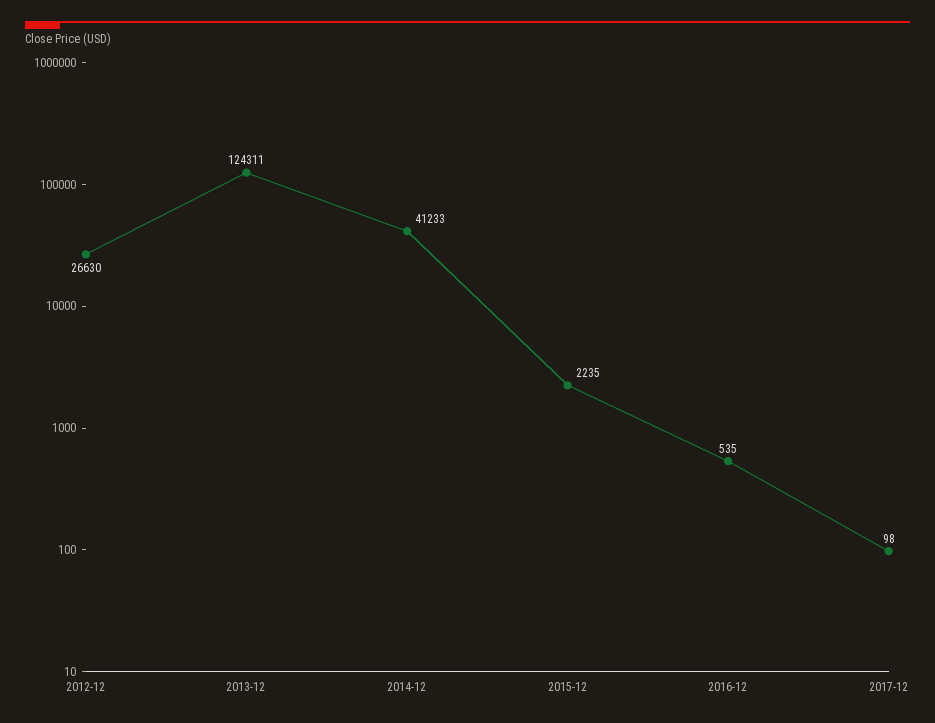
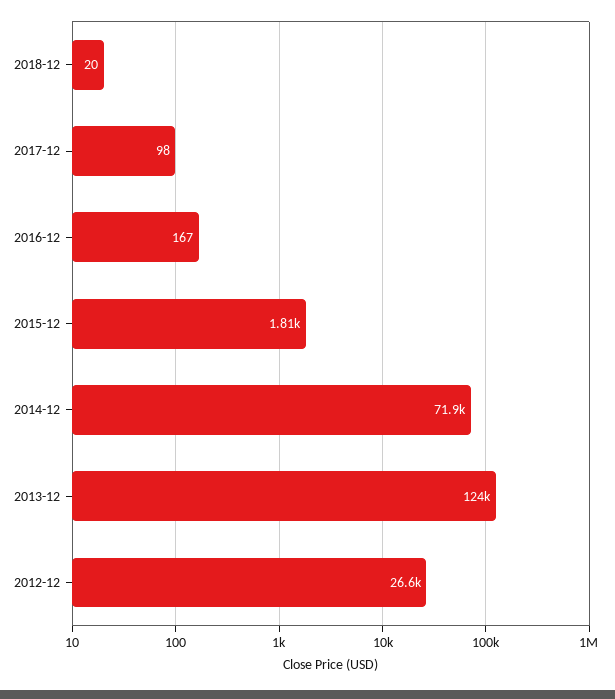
2014-12: 41233 -> 71900
2015-12: 2235 -> 1810
2016-12: 535 -> 167
2018-12: none -> 20

